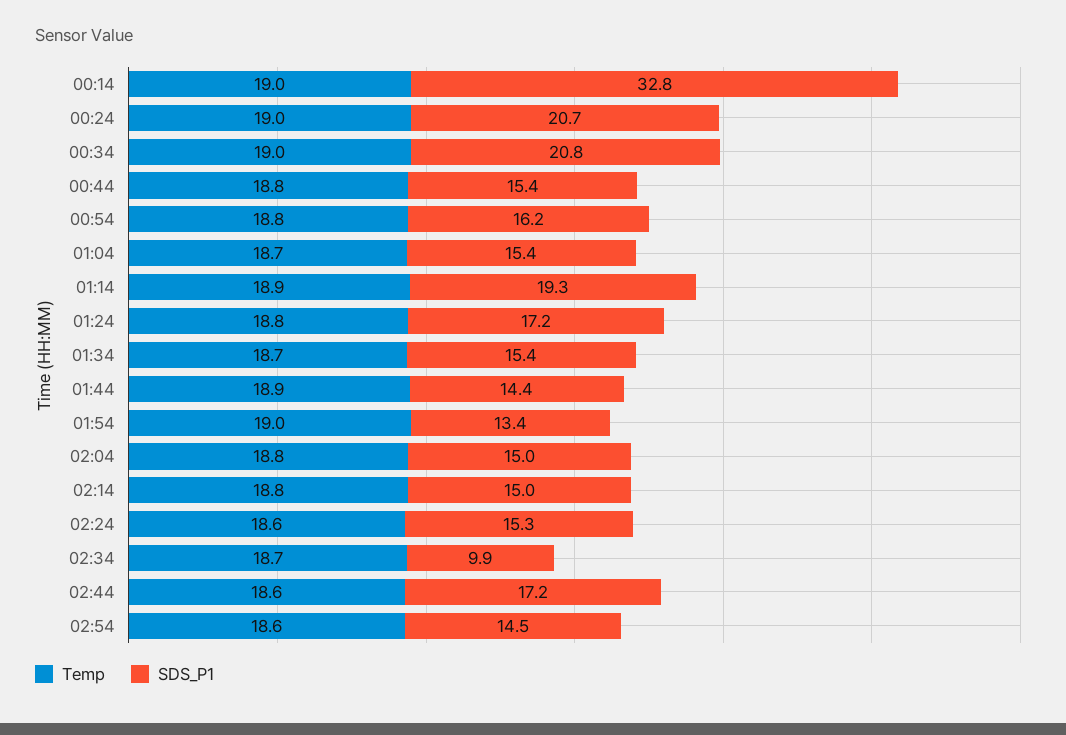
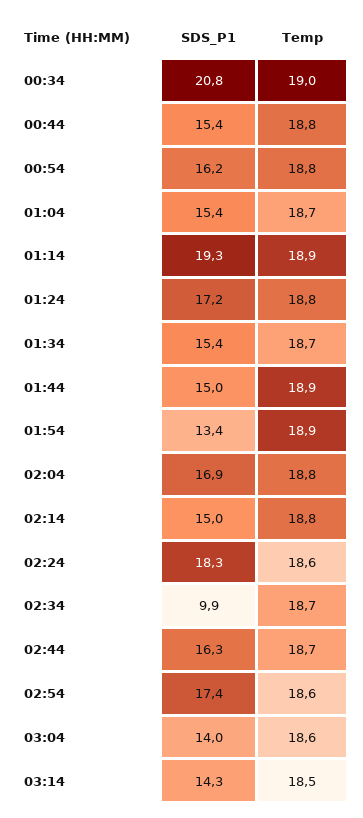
Temp, 00:14: 19 -> none
SDS_P1, 00:14: 32.8 -> none
Temp, 00:24: 19 -> none
SDS_P1, 00:24: 20.7 -> none
SDS_P1, 01:44: 14.4 -> 15
Temp, 01:54: 19 -> 18.9
SDS_P1, 02:04: 15 -> 16.9
SDS_P1, 02:24: 15.3 -> 18.3
Temp, 02:44: 18.6 -> 18.7
SDS_P1, 02:44: 17.2 -> 16.3
SDS_P1, 02:54: 14.5 -> 17.4
SDS_P1, 03:04: none -> 14
Temp, 03:04: none -> 18.6
SDS_P1, 03:14: none -> 14.3
Temp, 03:14: none -> 18.5

